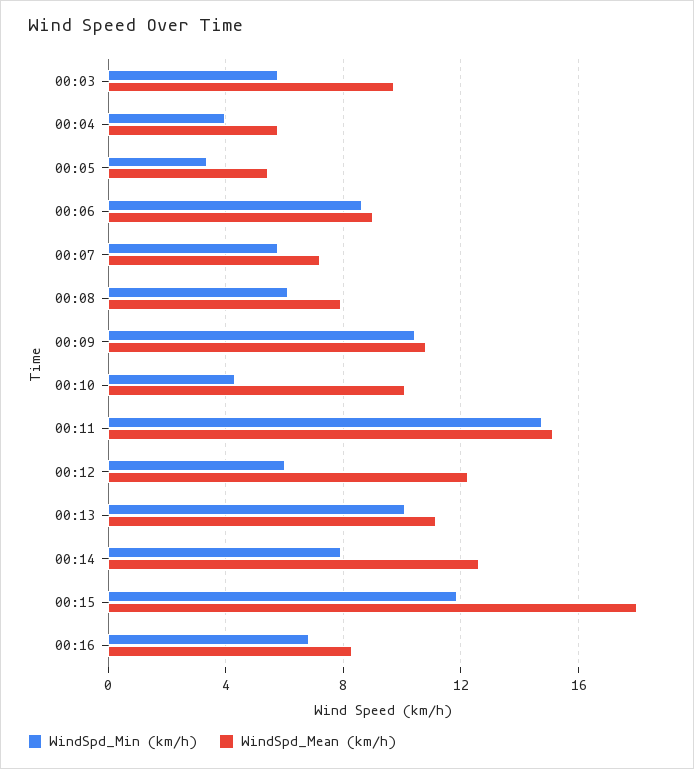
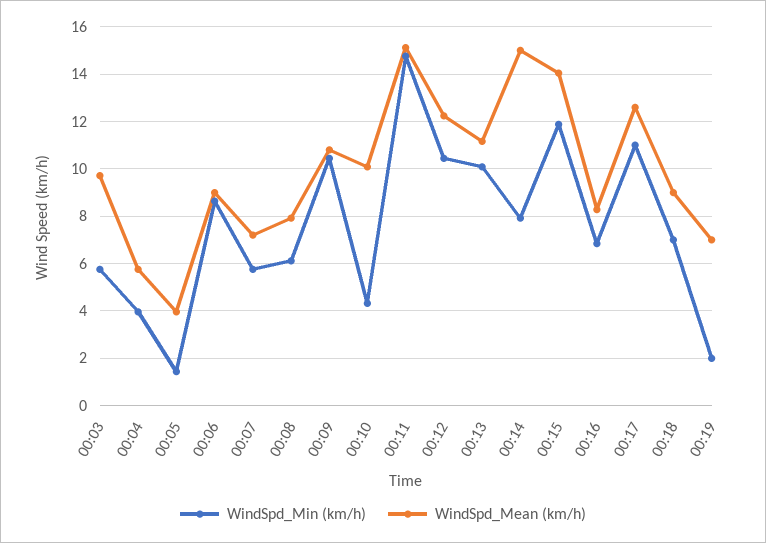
WindSpd_Min (km/h), 00:05: 3.5 -> 1.5
WindSpd_Mean (km/h), 00:05: 5.5 -> 4
WindSpd_Min (km/h), 00:12: 6 -> 10.5
WindSpd_Mean (km/h), 00:14: 12.5 -> 15
WindSpd_Mean (km/h), 00:15: 18 -> 14
WindSpd_Min (km/h), 00:17: none -> 11
WindSpd_Mean (km/h), 00:17: none -> 12.5
WindSpd_Min (km/h), 00:18: none -> 7
WindSpd_Mean (km/h), 00:18: none -> 9
WindSpd_Min (km/h), 00:19: none -> 2
WindSpd_Mean (km/h), 00:19: none -> 7

